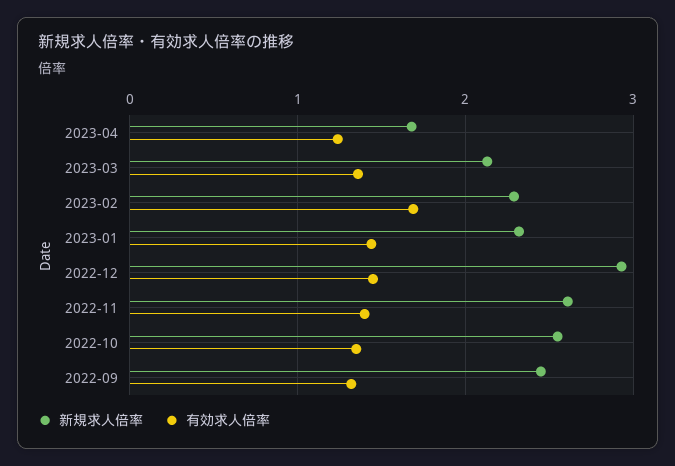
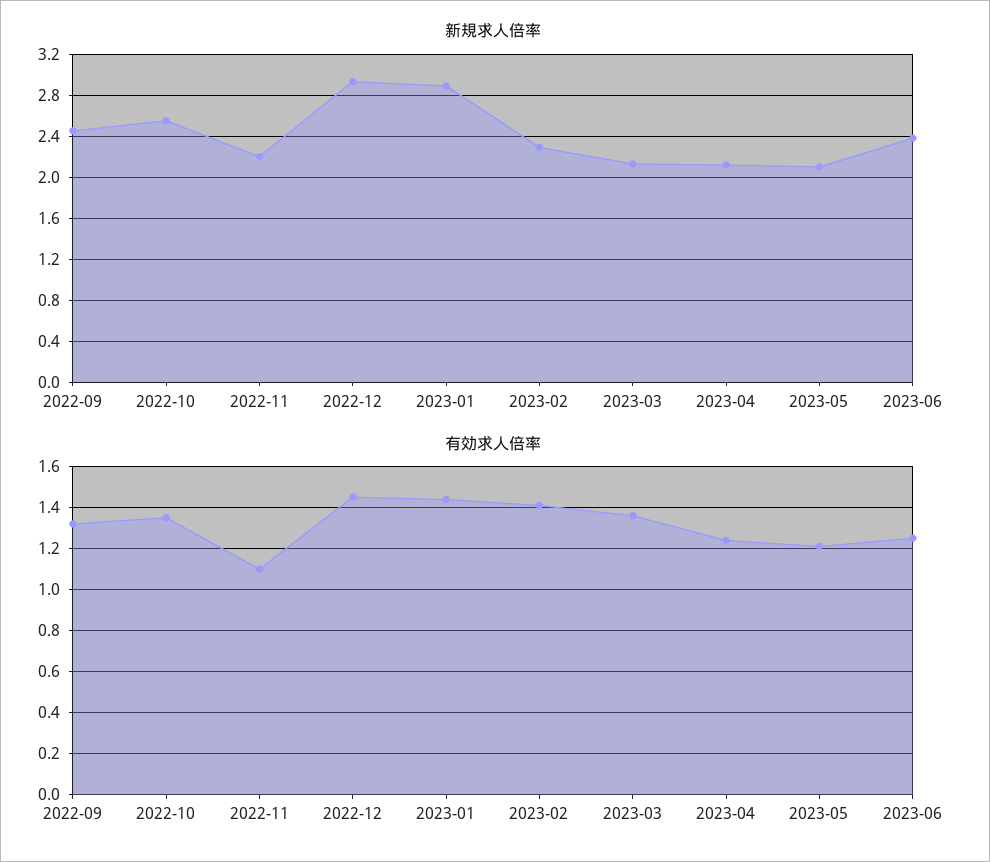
新規求人倍率, 2023-04: 1.7 -> 2.1
有効求人倍率, 2023-02: 1.7 -> 1.4
新規求人倍率, 2023-01: 2.3 -> 2.9
新規求人倍率, 2022-11: 2.6 -> 2.2
有効求人倍率, 2022-11: 1.4 -> 1.1
新規求人倍率, 2023-05: none -> 2.1
新規求人倍率, 2023-06: none -> 2.4
有効求人倍率, 2023-05: none -> 1.2
有効求人倍率, 2023-06: none -> 1.25

